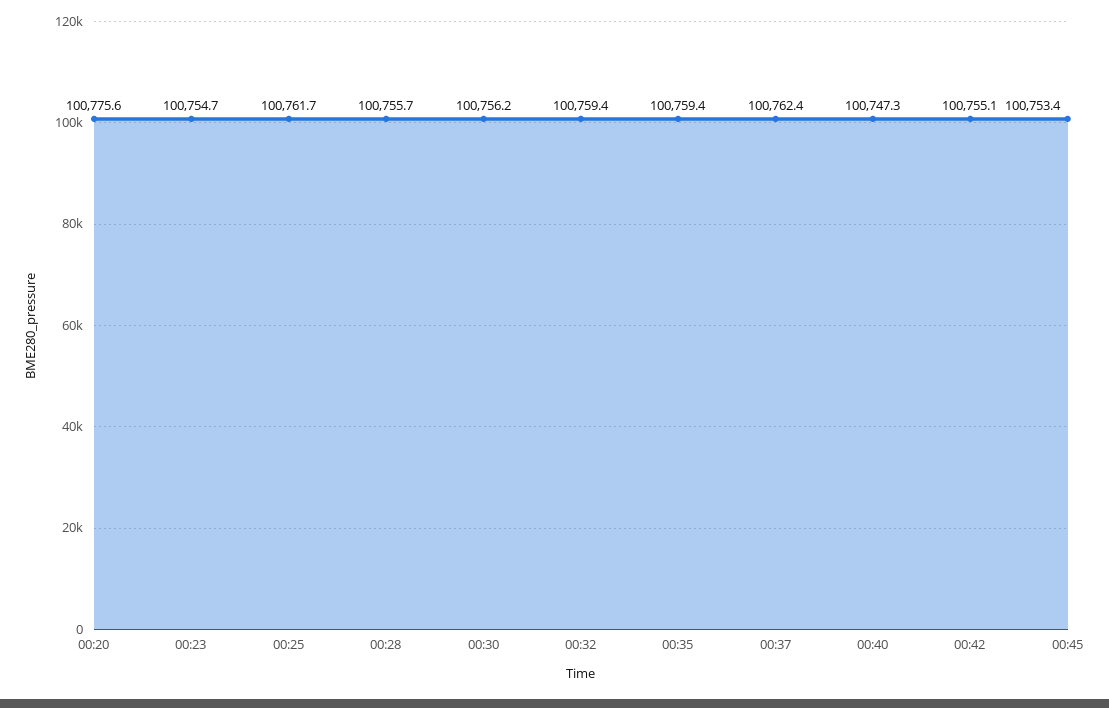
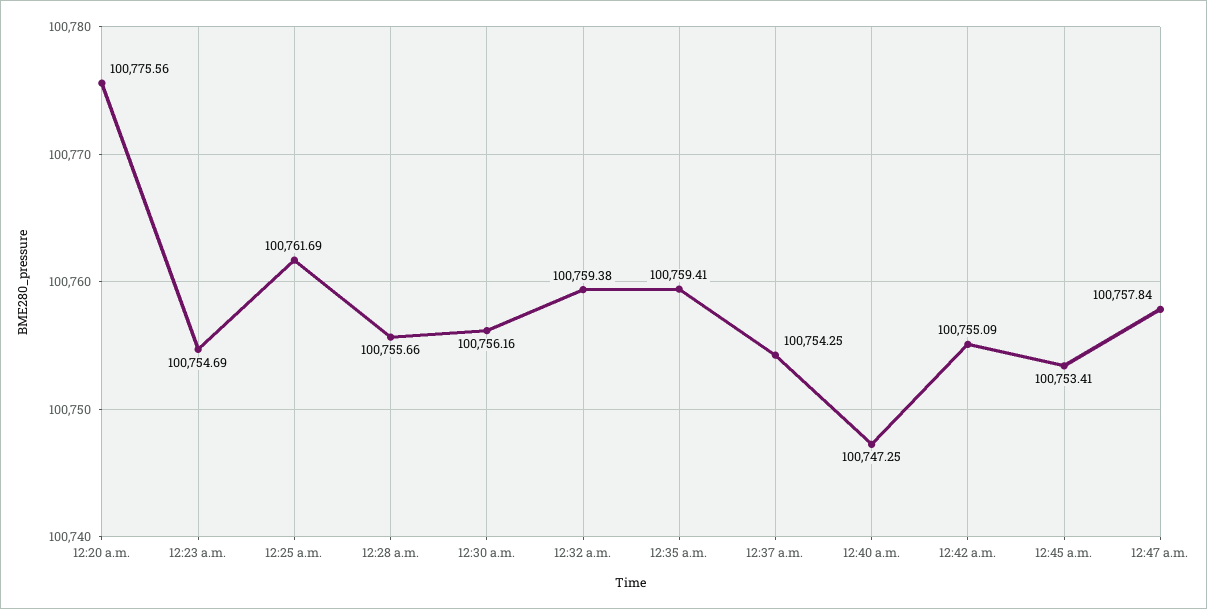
00:37: 100762.4 -> 100754.25
12:47 a.m.: none -> 100757.84

